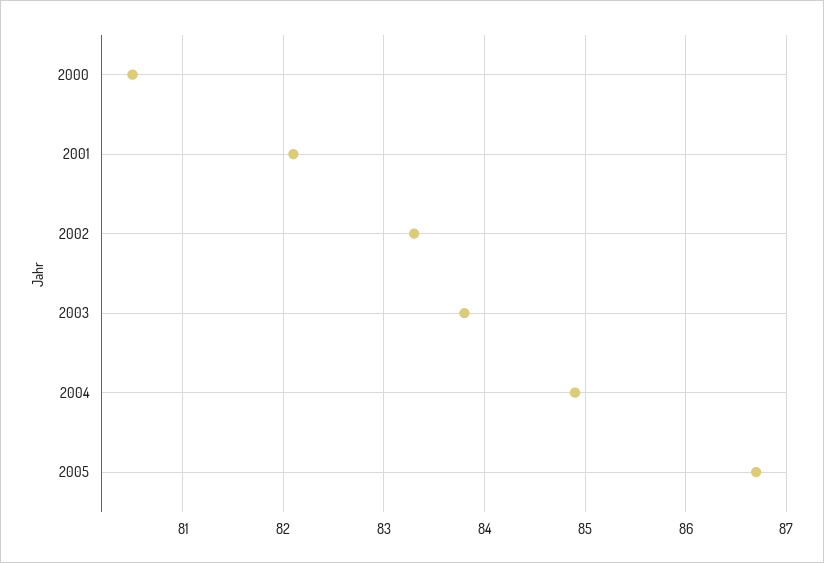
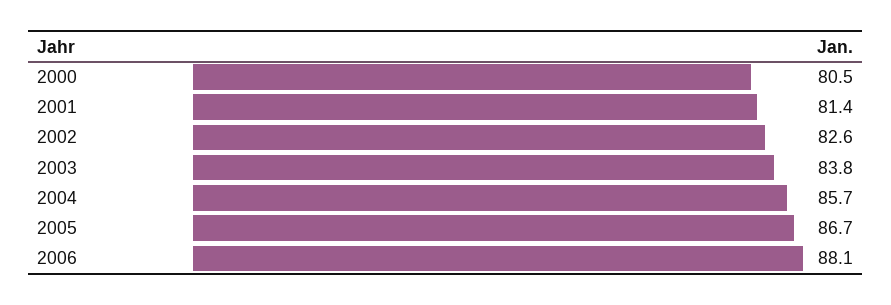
2001: 82.1 -> 81.4
2002: 83.3 -> 82.6
2004: 84.9 -> 85.7
2006: none -> 88.1

